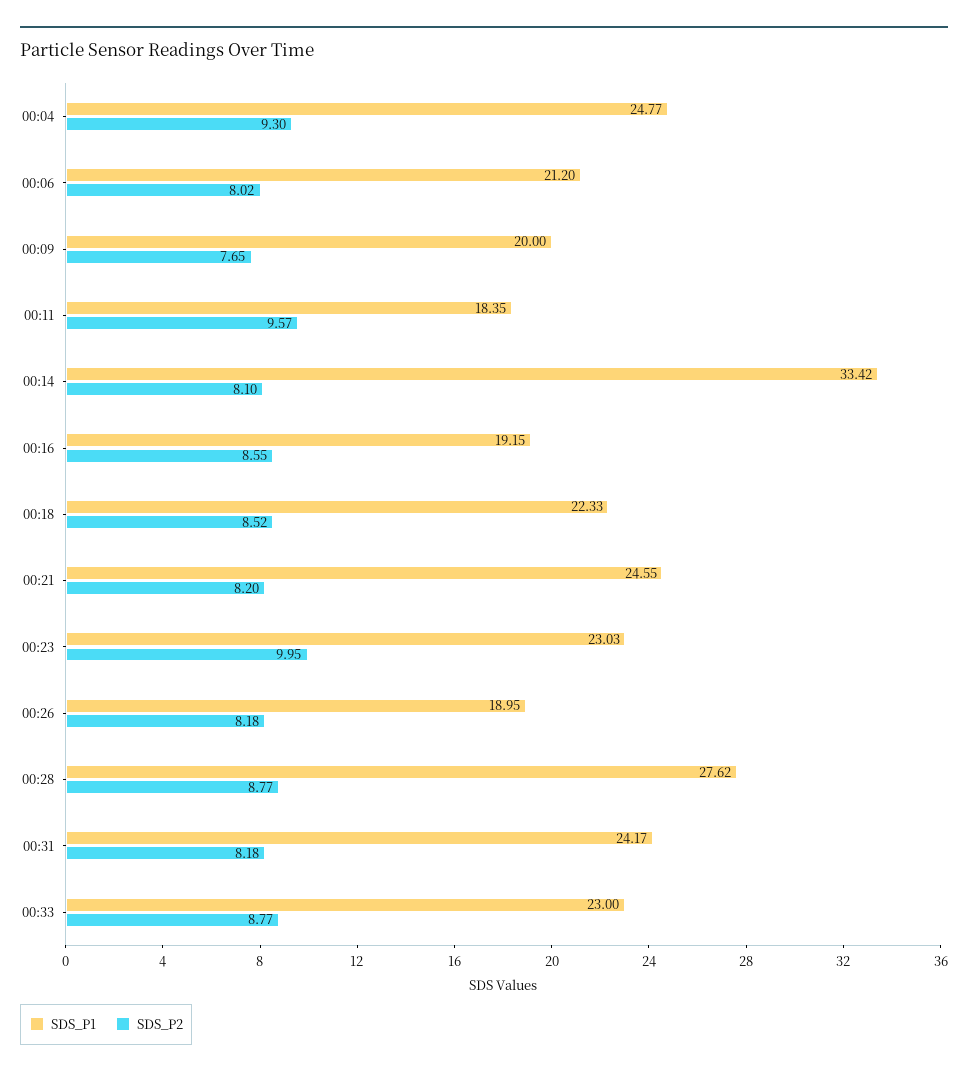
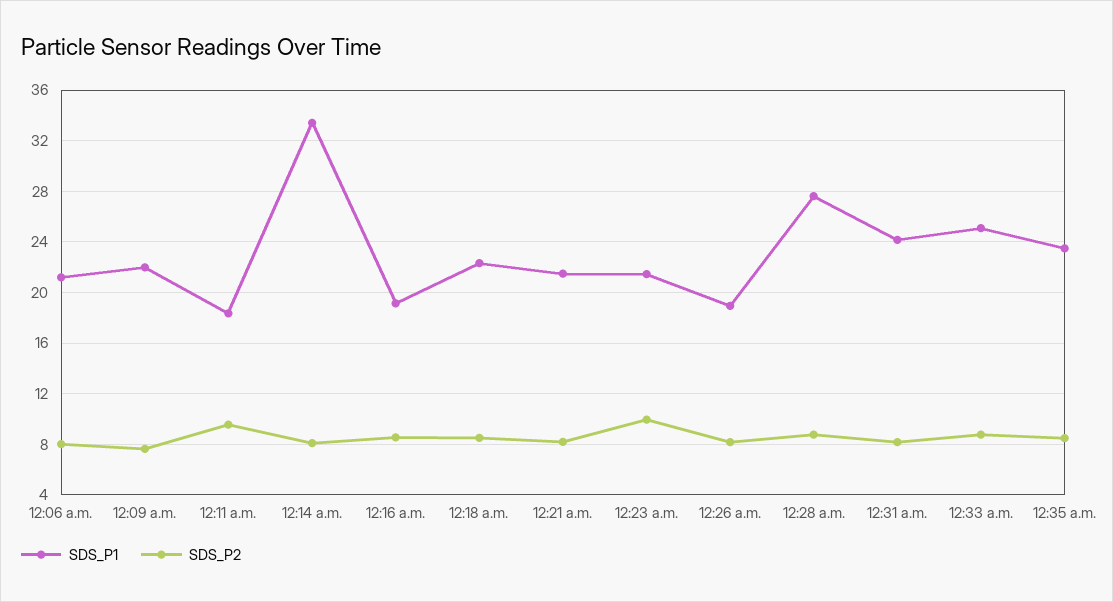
SDS_P1, 00:04: 24.77 -> none
SDS_P2, 00:04: 9.3 -> none
SDS_P1, 00:09: 20 -> 22
SDS_P1, 00:21: 24.55 -> 21.5
SDS_P1, 00:23: 23.03 -> 21.5
SDS_P1, 00:33: 23 -> 25
SDS_P1, 12:35 a.m.: none -> 23.5
SDS_P2, 12:35 a.m.: none -> 8.5

